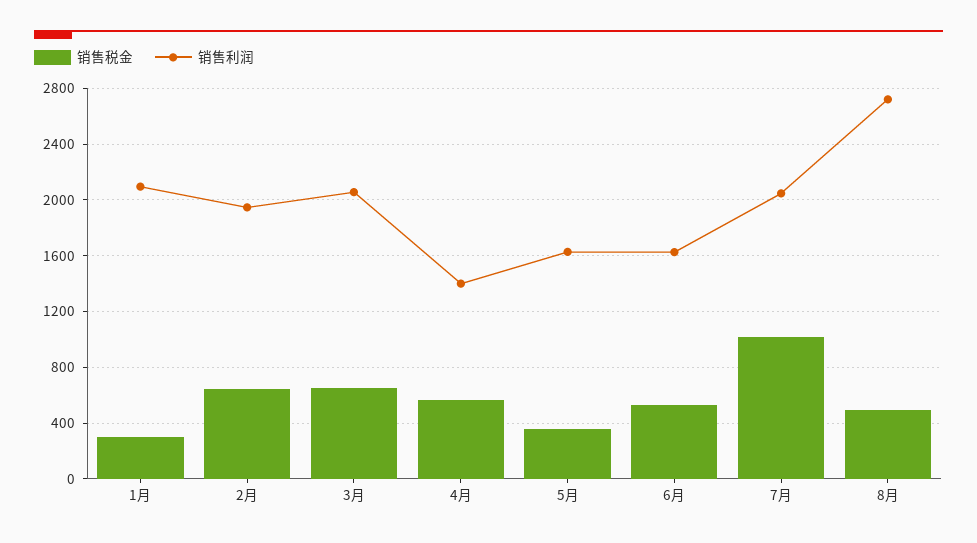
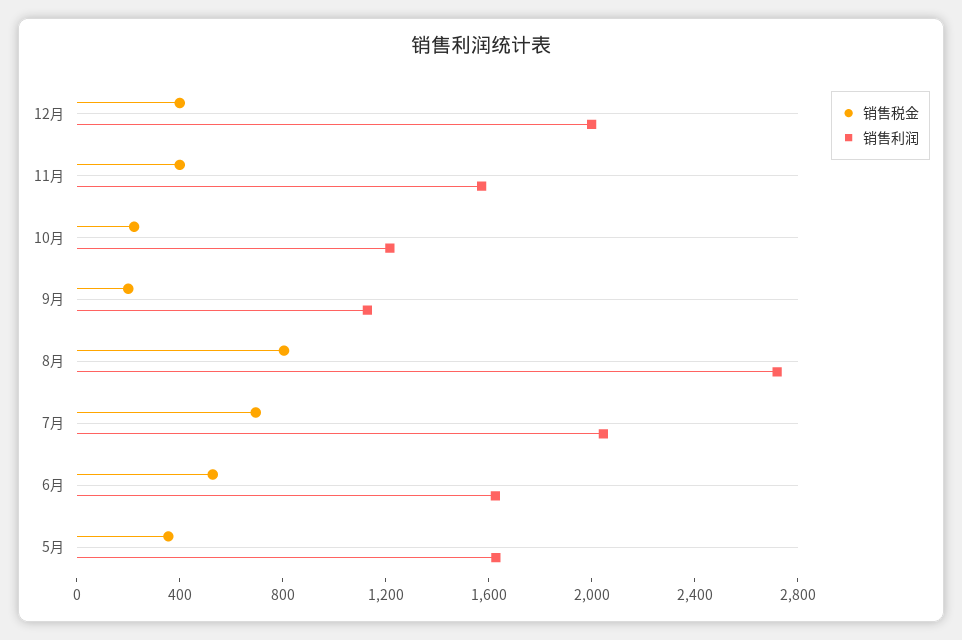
销售税金, 1月: 300 -> none
销售利润, 1月: 2100 -> none
销售税金, 2月: 650 -> none
销售利润, 2月: 1950 -> none
销售税金, 3月: 650 -> none
销售利润, 3月: 2050 -> none
销售税金, 4月: 550 -> none
销售利润, 4月: 1400 -> none
销售税金, 7月: 1000 -> 700
销售税金, 8月: 500 -> 800
销售税金, 12月: none -> 400
销售利润, 12月: none -> 2000
销售税金, 11月: none -> 400
销售利润, 11月: none -> 1600
销售税金, 10月: none -> 200
销售利润, 10月: none -> 1200
销售税金, 9月: none -> 200
销售利润, 9月: none -> 1100

